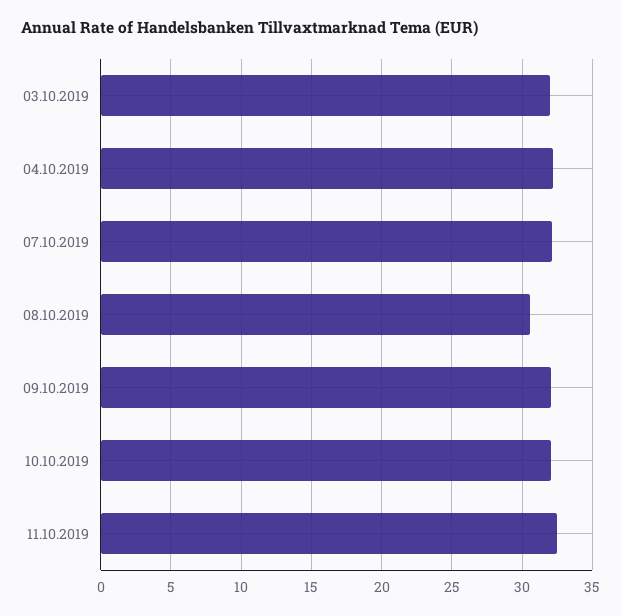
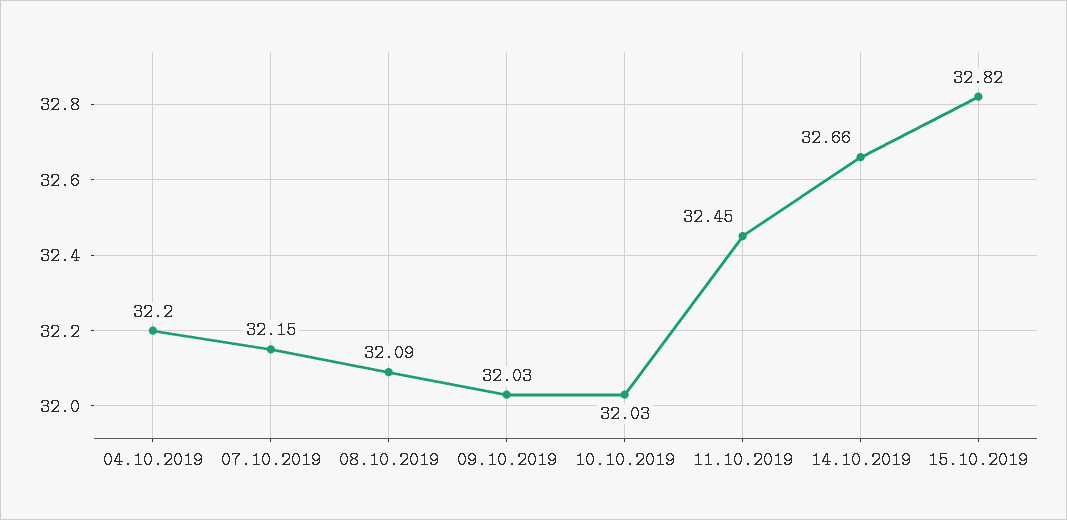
03.10.2019: 32 -> none
08.10.2019: 30.5 -> 32.09
14.10.2019: none -> 32.66
15.10.2019: none -> 32.82

